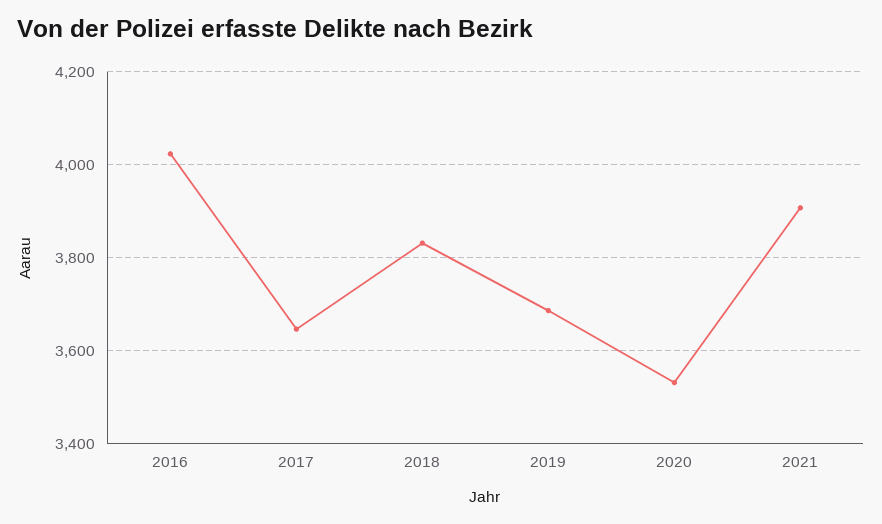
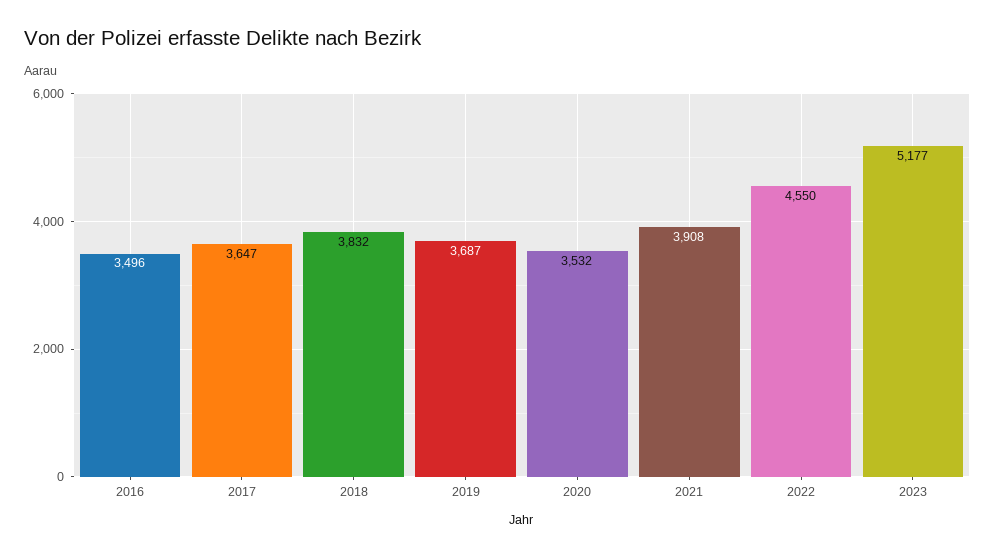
2016: 4020 -> 3496
2022: none -> 4550
2023: none -> 5177

